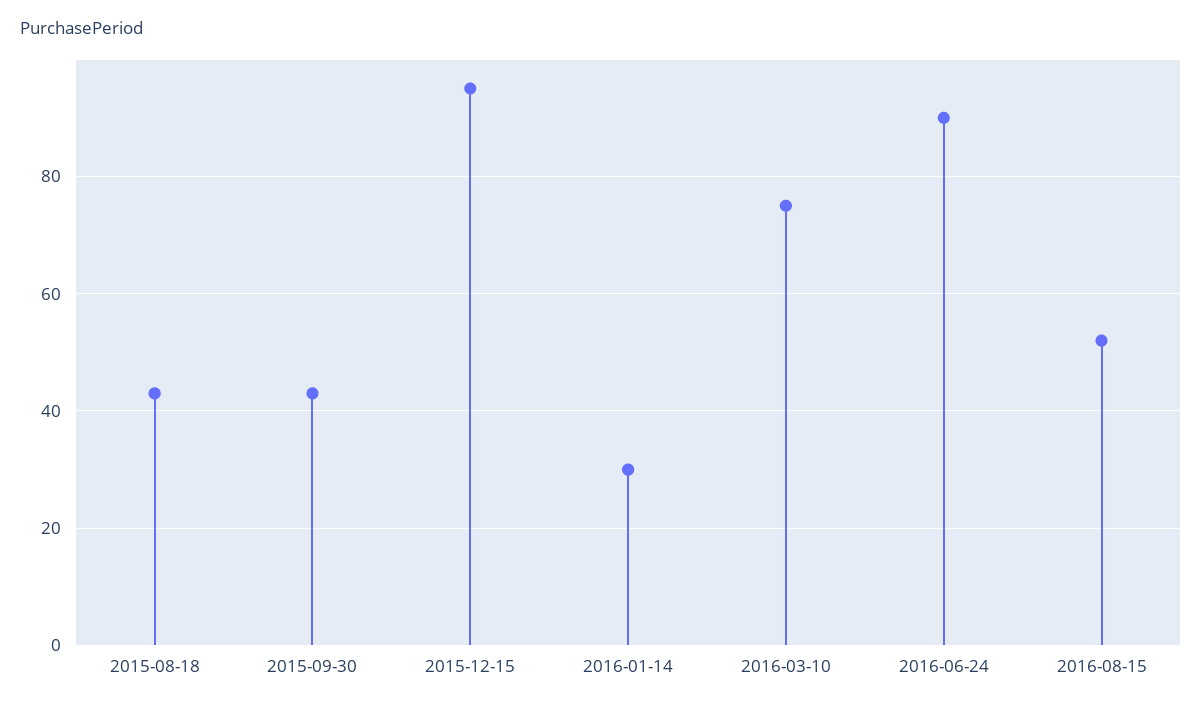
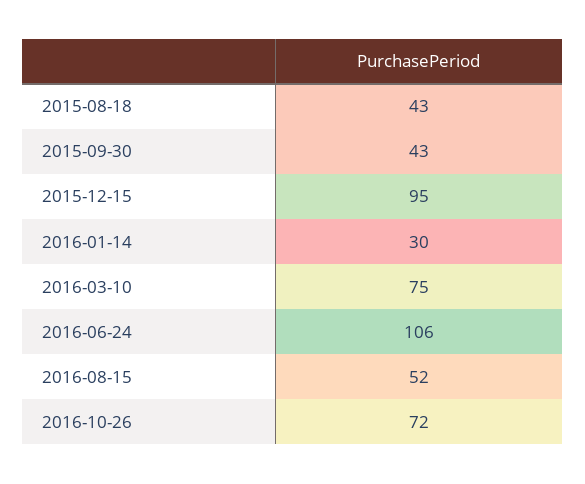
2016-06-24: 90 -> 106
2016-10-26: none -> 72

